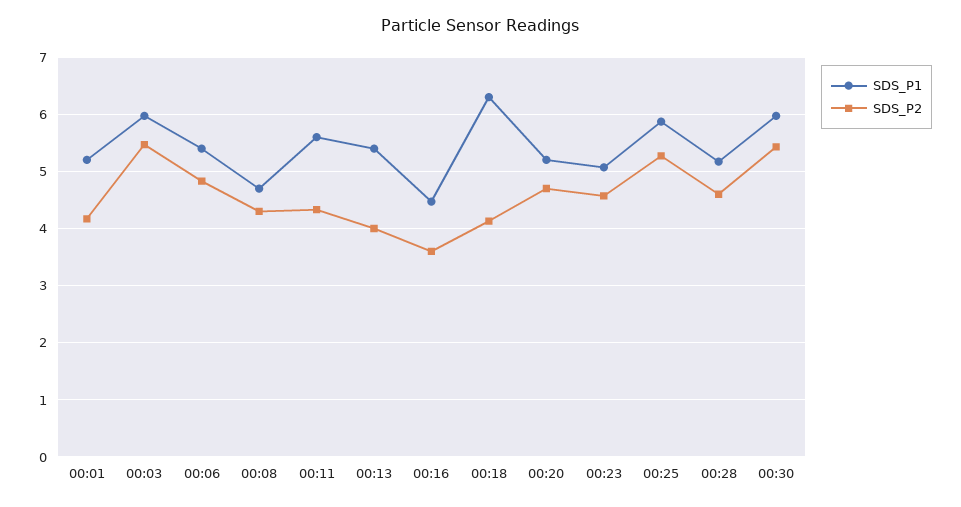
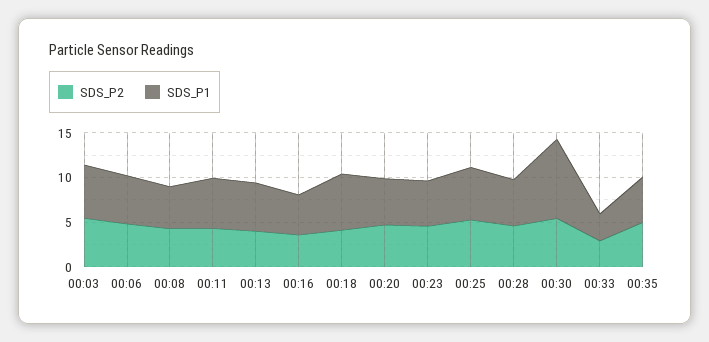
SDS_P1, 00:01: 5.2 -> none
SDS_P2, 00:01: 4.2 -> none
SDS_P1, 00:30: 6 -> 9
SDS_P2, 00:33: none -> 3
SDS_P1, 00:33: none -> 3
SDS_P2, 00:35: none -> 5
SDS_P1, 00:35: none -> 5

